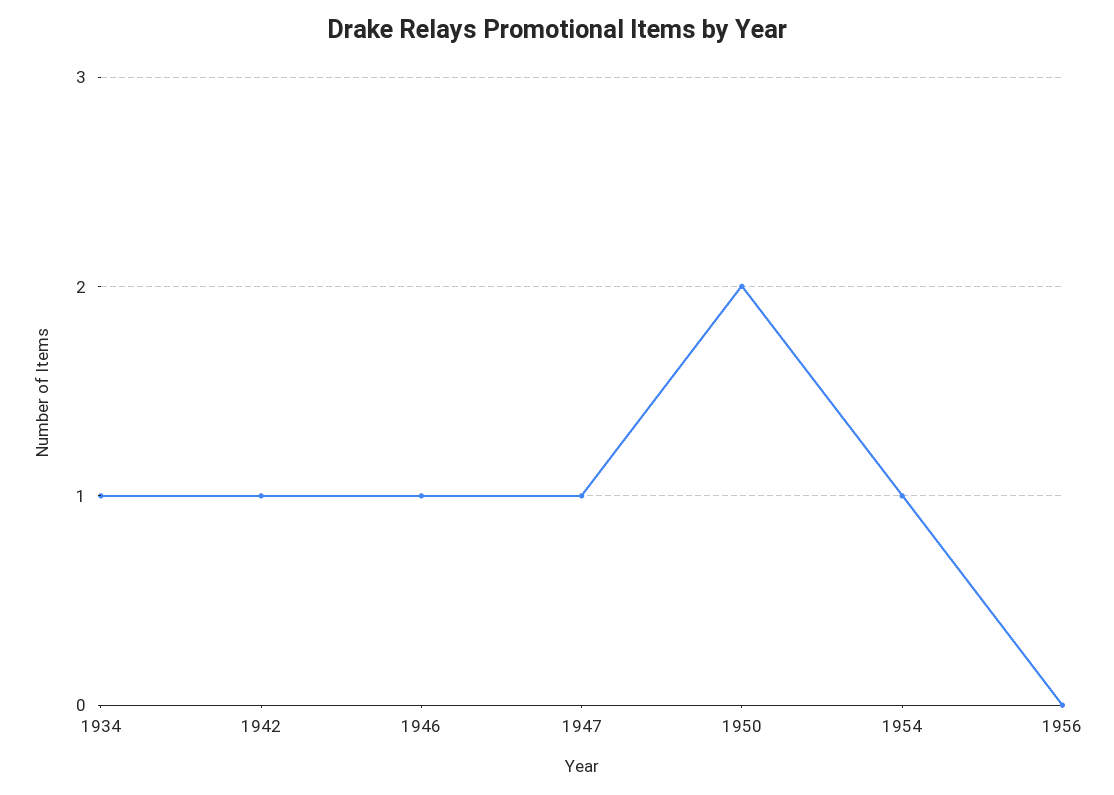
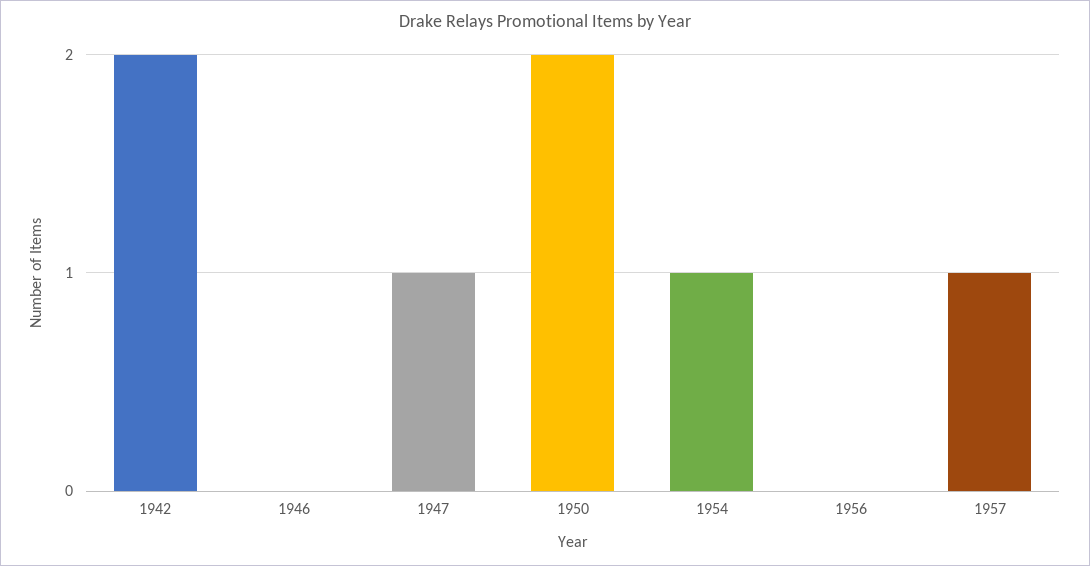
1934: 1 -> none
1942: 1 -> 2
1946: 1 -> 0
1957: none -> 1

